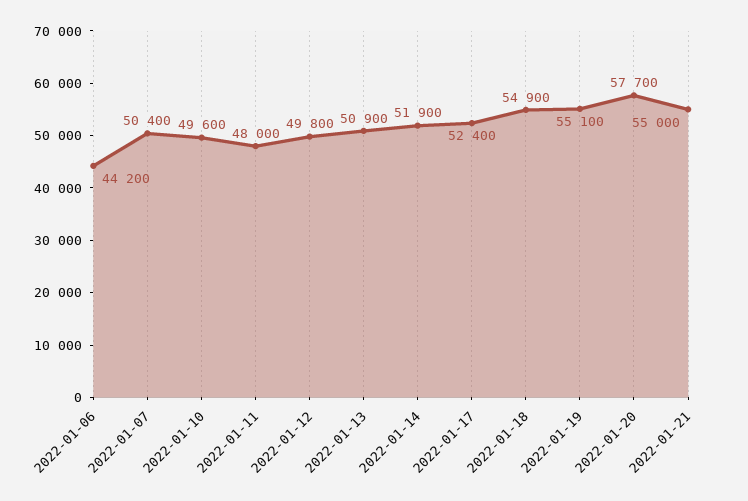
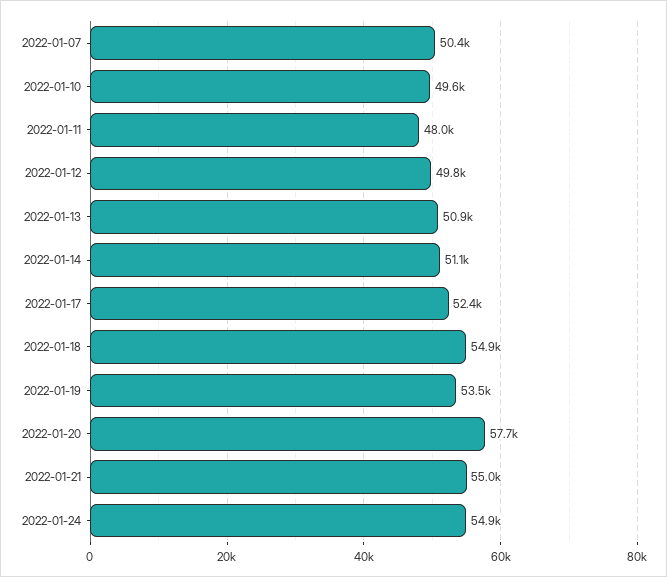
2022-01-06: 44200 -> none
2022-01-14: 51900 -> 51100
2022-01-19: 55100 -> 53500
2022-01-24: none -> 54900

